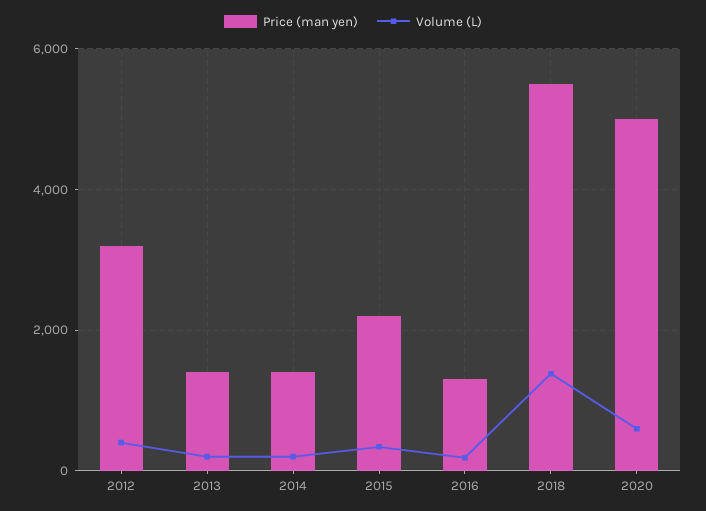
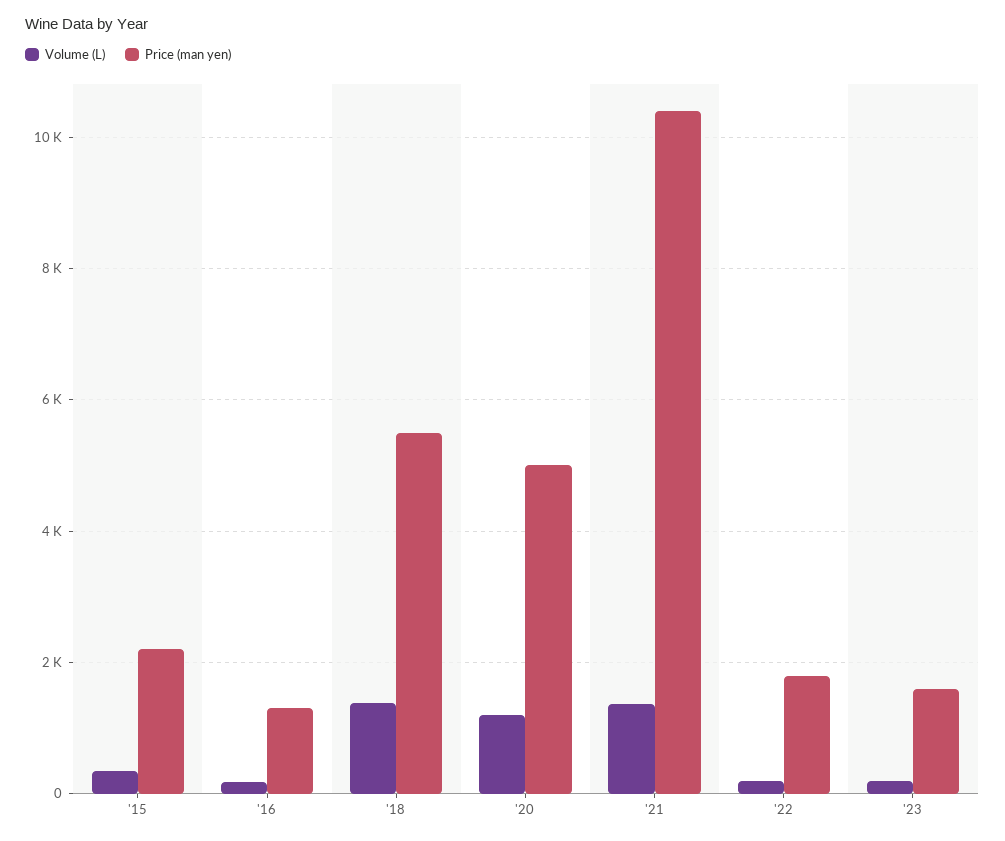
Price (man yen), 2012: 3200 -> none
Volume (L), 2012: 400 -> none
Price (man yen), 2013: 1400 -> none
Volume (L), 2013: 200 -> none
Price (man yen), 2014: 1400 -> none
Volume (L), 2014: 200 -> none
Volume (L), 2020: 600 -> 1200
Volume (L), '21: none -> 1400
Price (man yen), '21: none -> 10400
Volume (L), '22: none -> 200
Price (man yen), '22: none -> 1800
Volume (L), '23: none -> 200
Price (man yen), '23: none -> 1600

